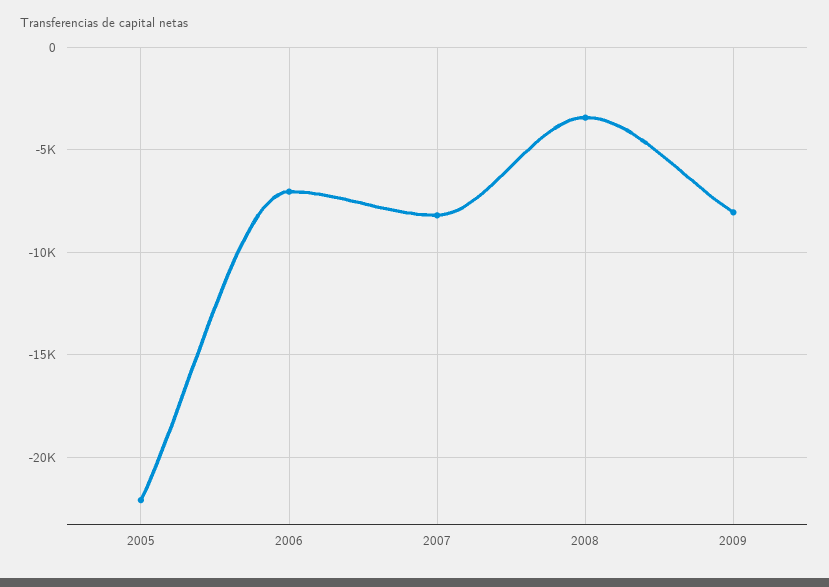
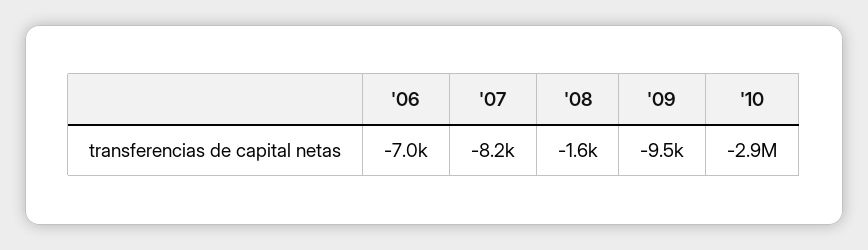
2005: -22000 -> none
2008: -3500 -> -1600
2009: -8000 -> -9500
'10: none -> -2900000

